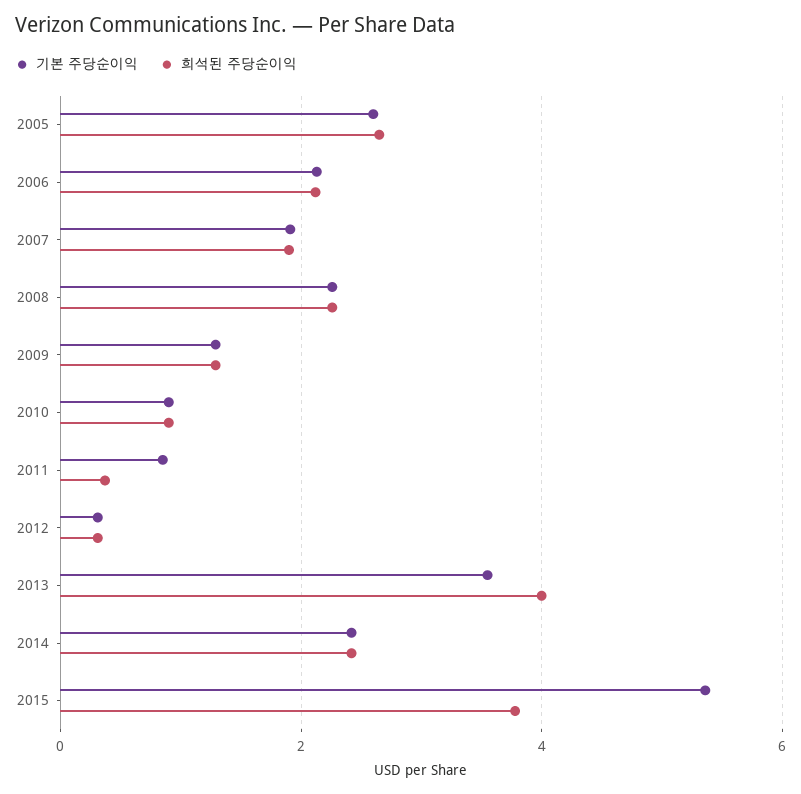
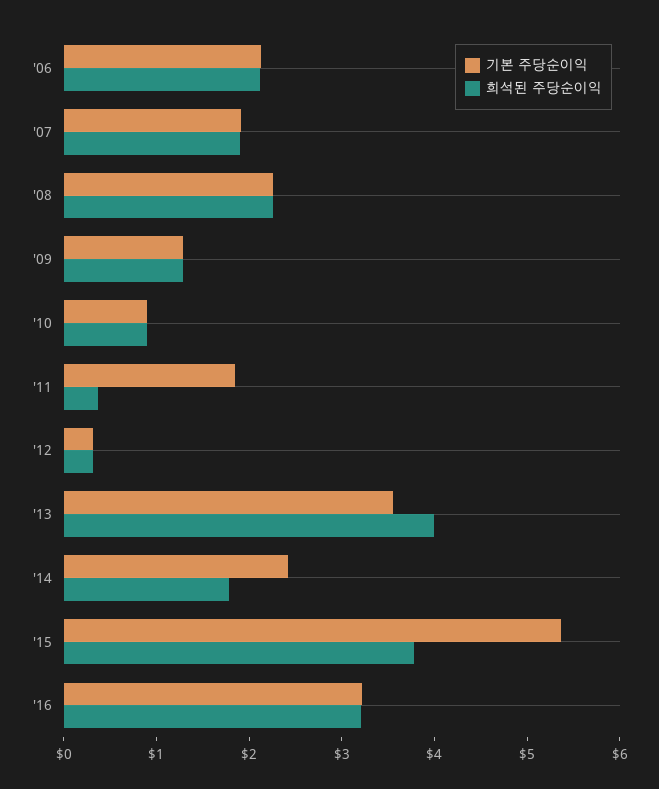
기본 주당순이익, 2005: 2.6 -> none
희석된 주당순이익, 2005: 2.6 -> none
기본 주당순이익, 2011: 0.8 -> 1.8
희석된 주당순이익, 2014: 2.4 -> 1.8
기본 주당순이익, '16: none -> 3.2
희석된 주당순이익, '16: none -> 3.2

